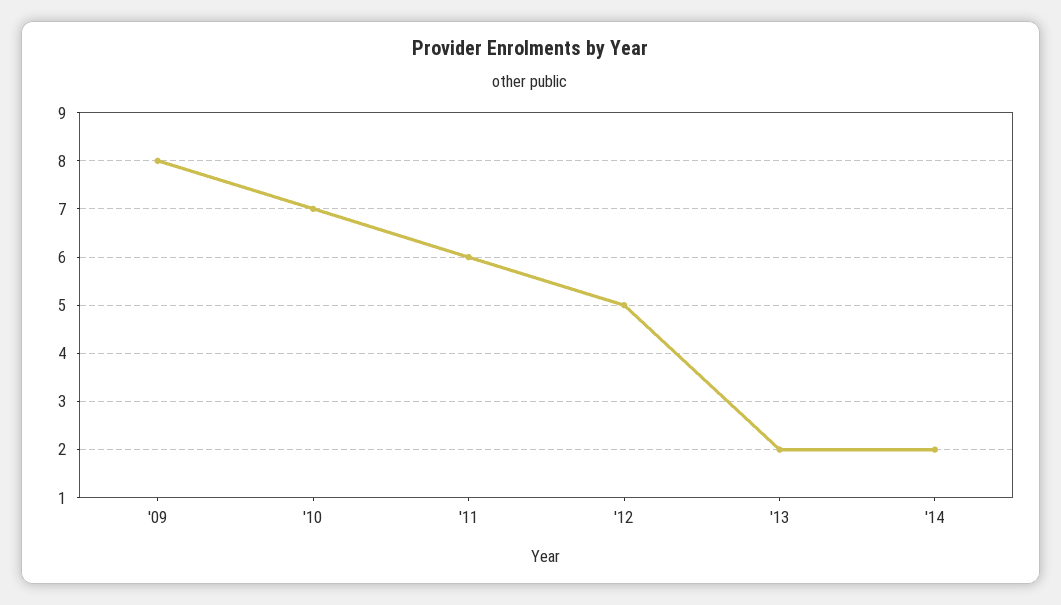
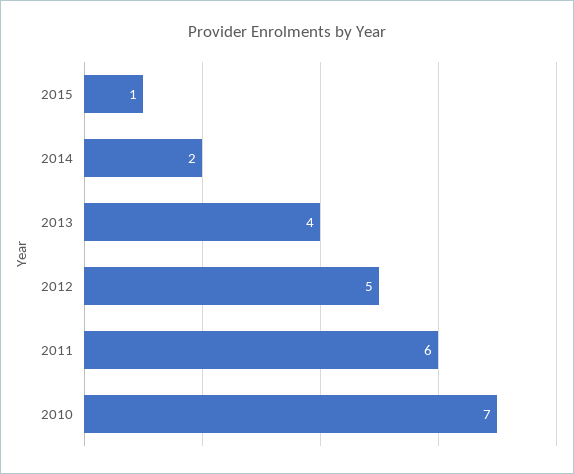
'09: 8 -> none
'13: 2 -> 4
2015: none -> 1

